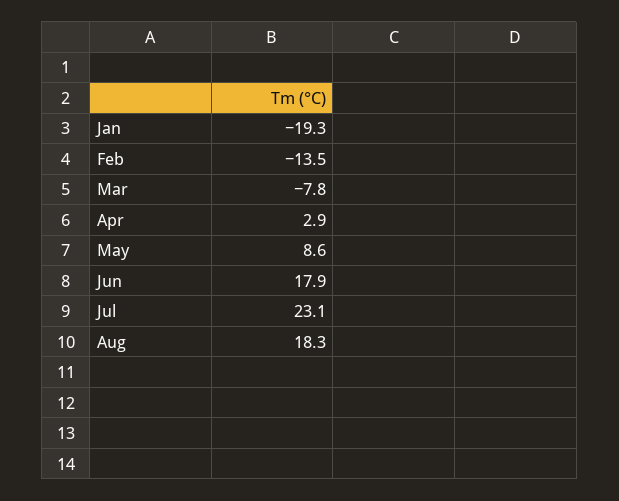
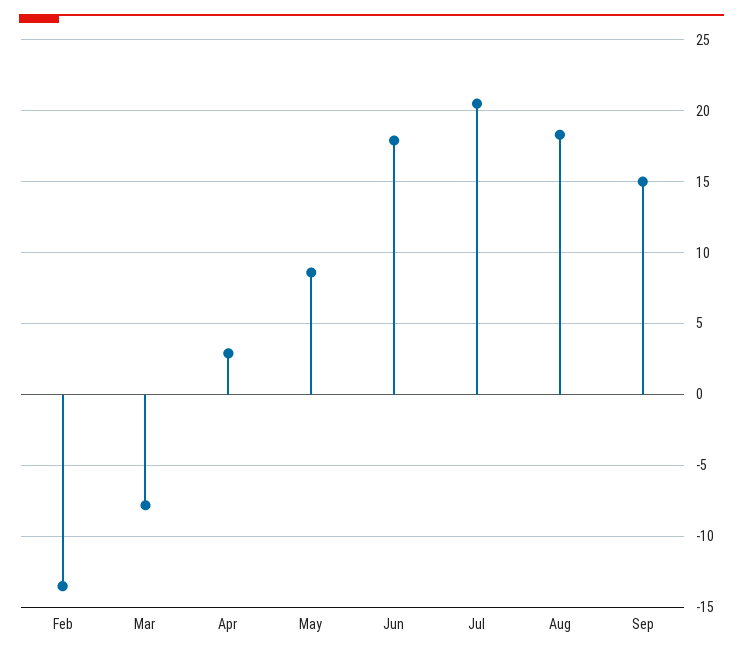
Jan: -19.3 -> none
Jul: 23.1 -> 20.5
Sep: none -> 15

